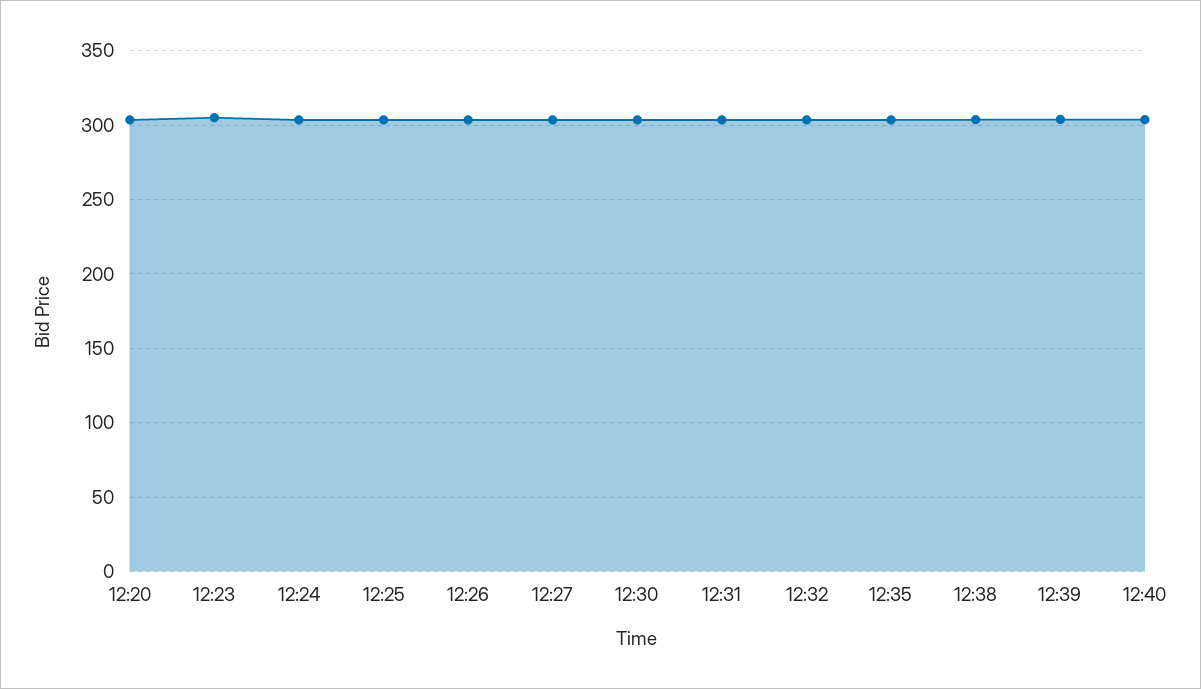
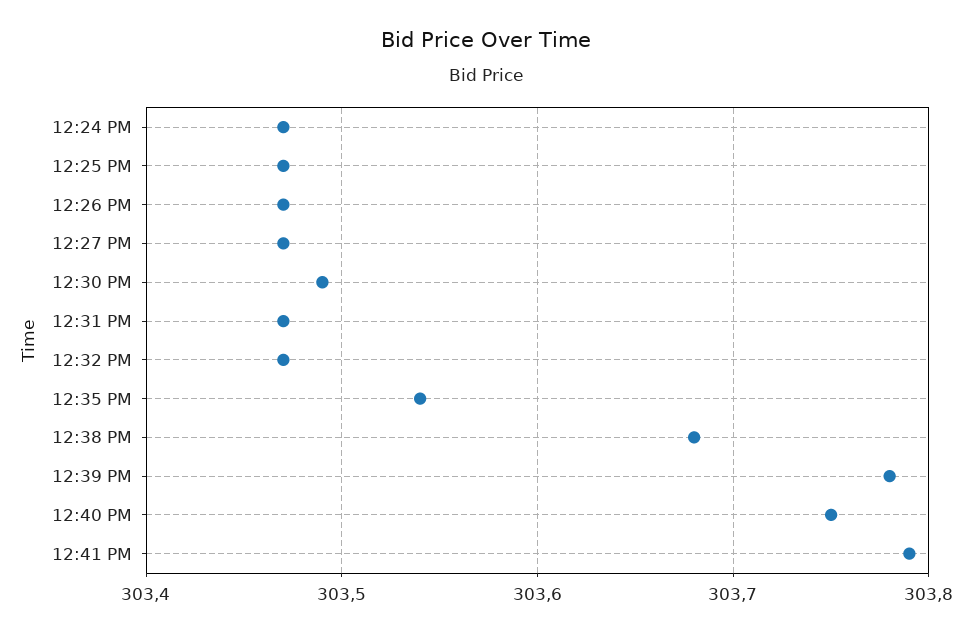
12:20: 305 -> none
12:23: 305 -> none
12:41 PM: none -> 303.79

